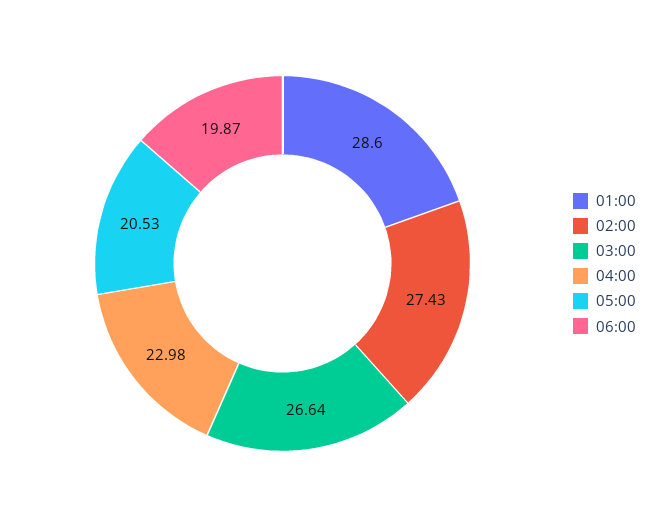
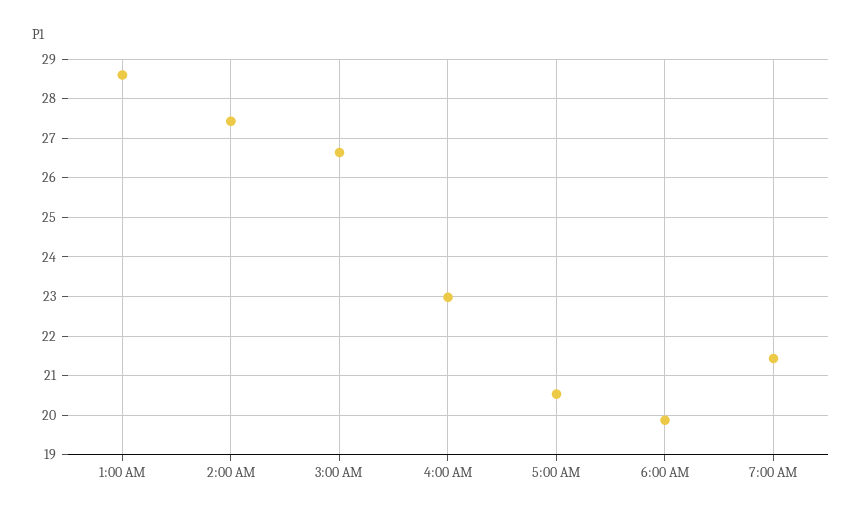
7:00 AM: none -> 21.4

